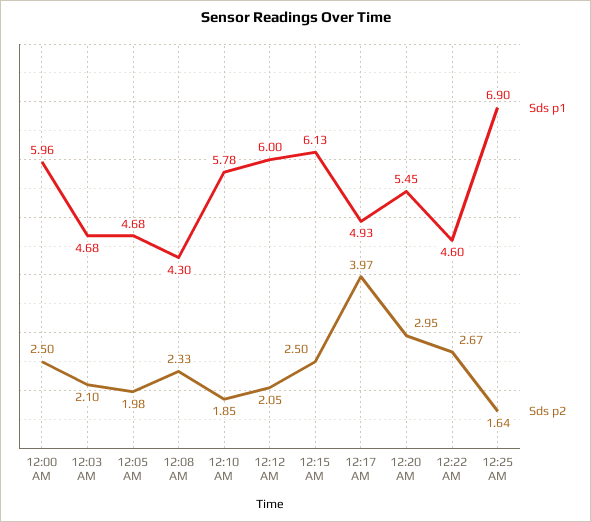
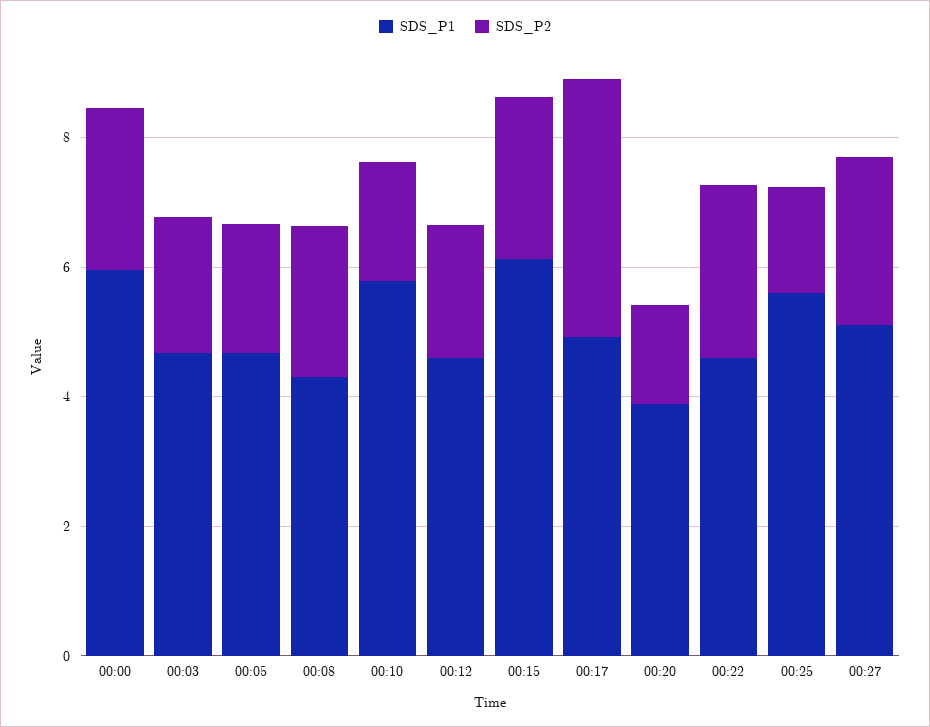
Sds p1, 12:12 AM: 6 -> 4.5
Sds p1, 12:20 AM: 5.45 -> 4
Sds p2, 12:20 AM: 2.95 -> 1.5
Sds p1, 12:25 AM: 6.9 -> 5.5
Sds p1, 00:27: none -> 5
Sds p2, 00:27: none -> 2.5

